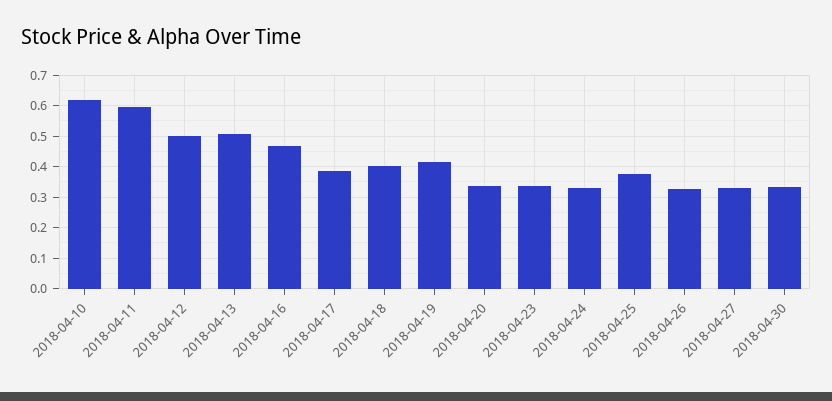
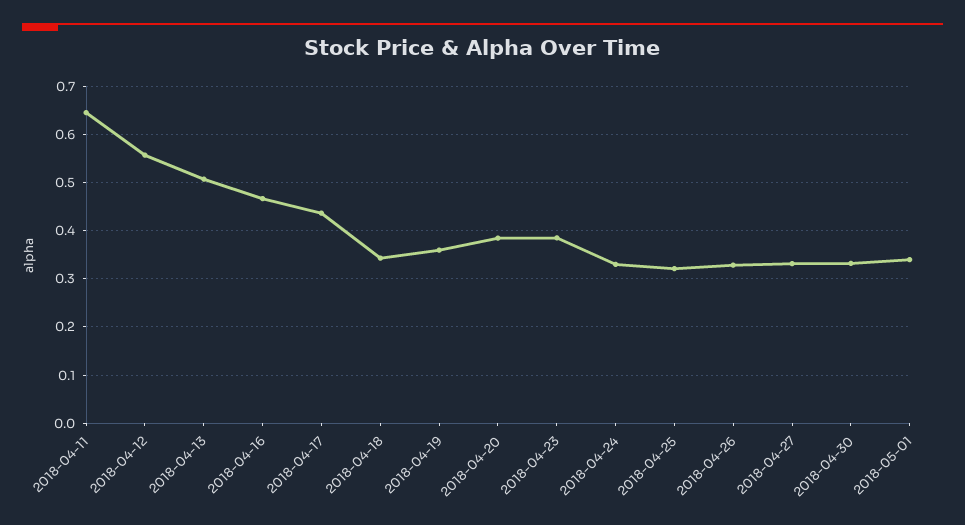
2018-04-10: 0.62 -> none
2018-04-11: 0.6 -> 0.64
2018-04-12: 0.5 -> 0.56
2018-04-17: 0.38 -> 0.44
2018-04-18: 0.4 -> 0.34
2018-04-19: 0.42 -> 0.36
2018-04-20: 0.34 -> 0.38
2018-04-23: 0.34 -> 0.38
2018-04-25: 0.38 -> 0.32
2018-05-01: none -> 0.34

